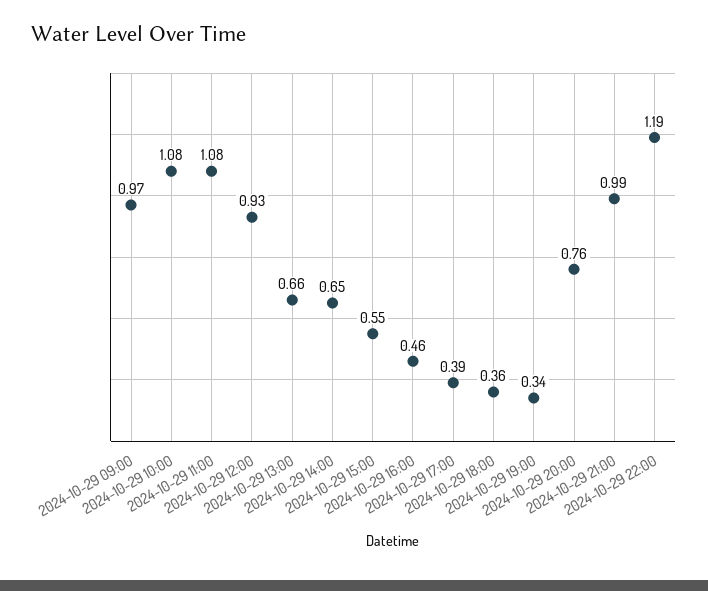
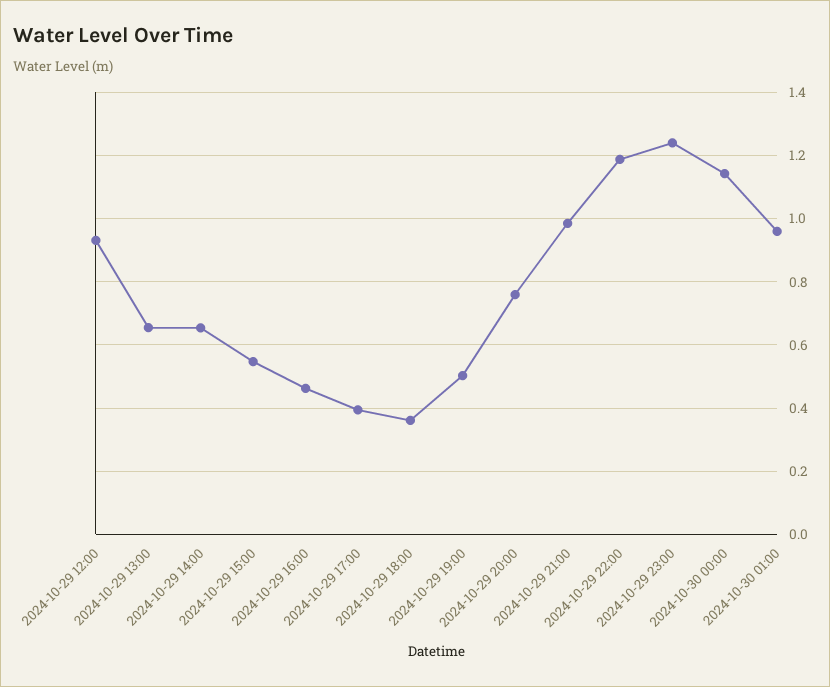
2024-10-29 09:00: 0.97 -> none
2024-10-29 10:00: 1.08 -> none
2024-10-29 11:00: 1.08 -> none
2024-10-29 19:00: 0.34 -> 0.5
2024-10-29 23:00: none -> 1.24
2024-10-30 00:00: none -> 1.14
2024-10-30 01:00: none -> 0.96

